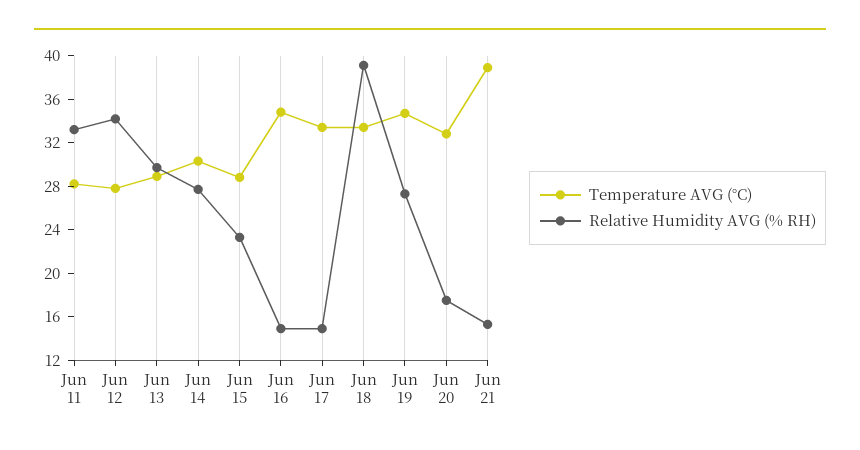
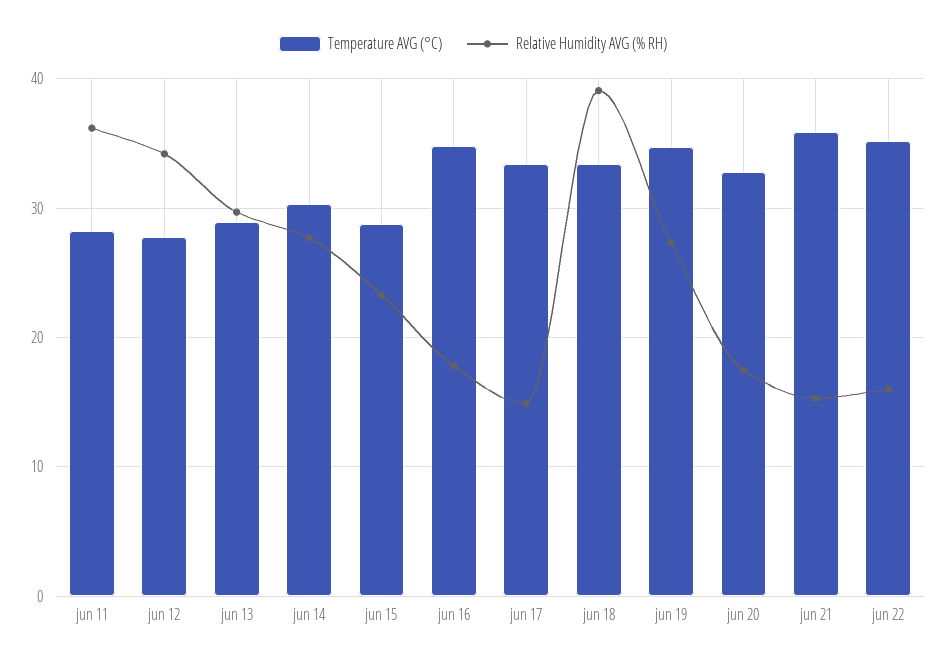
Relative Humidity AVG (% RH), Jun 11: 33 -> 36
Relative Humidity AVG (% RH), Jun 16: 15 -> 18
Temperature AVG (°C), Jun 21: 39 -> 36
Temperature AVG (°C), jun 22: none -> 35
Relative Humidity AVG (% RH), jun 22: none -> 16

